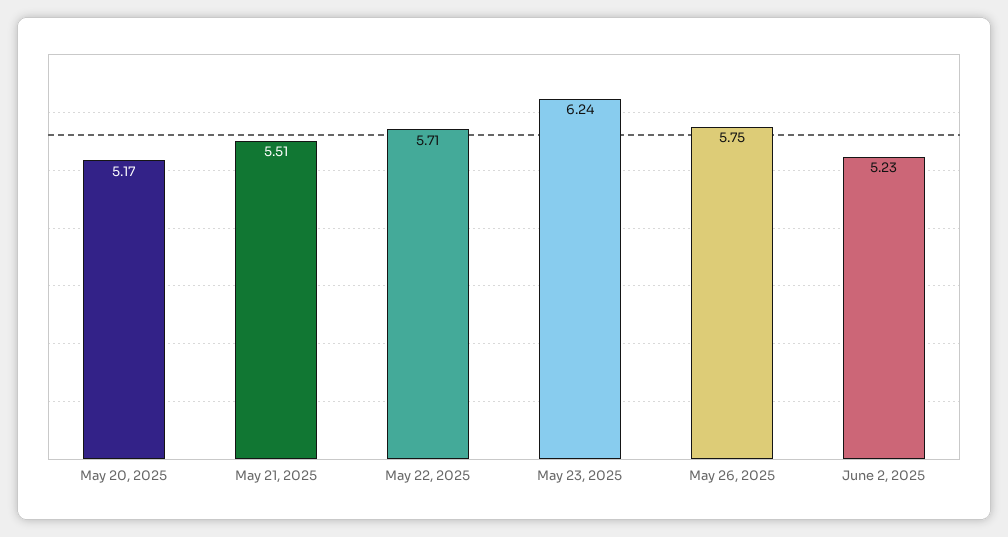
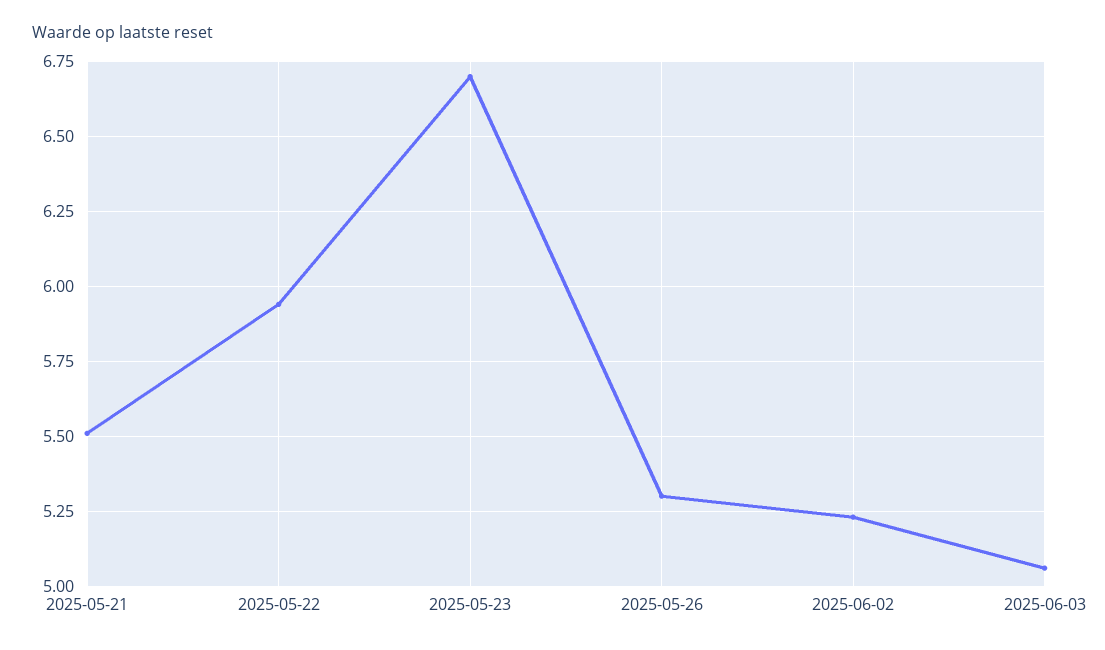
May 20, 2025: 5.17 -> none
May 22, 2025: 5.71 -> 5.95
May 23, 2025: 6.24 -> 6.7
May 26, 2025: 5.75 -> 5.3
2025-06-03: none -> 5.05

